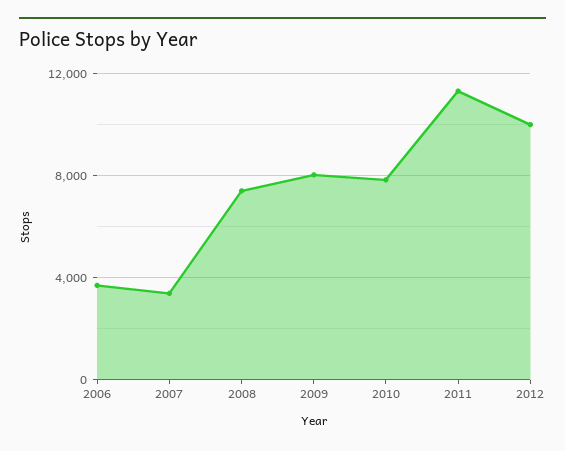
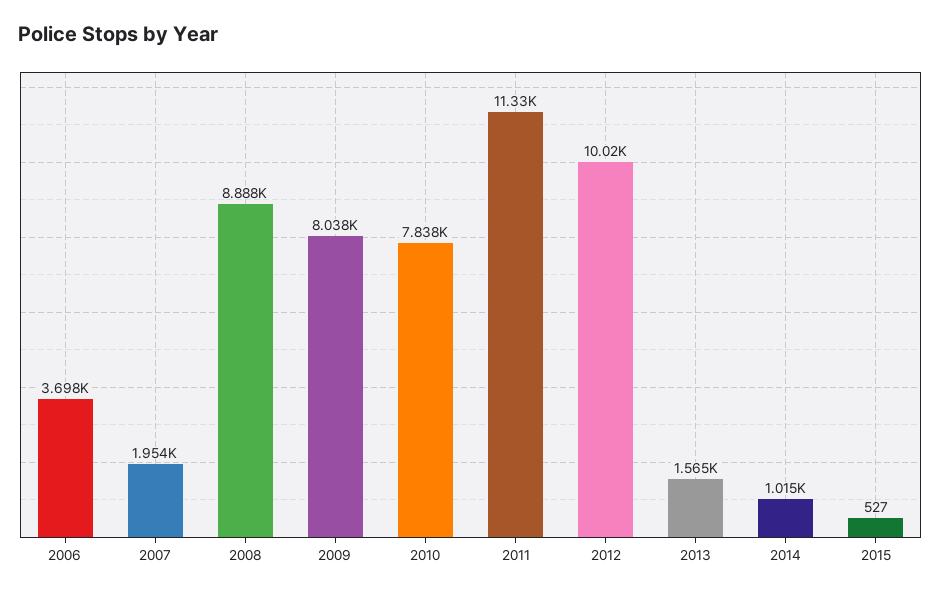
2007: 3500 -> 1954
2008: 7500 -> 8888
2013: none -> 1565
2014: none -> 1015
2015: none -> 527

